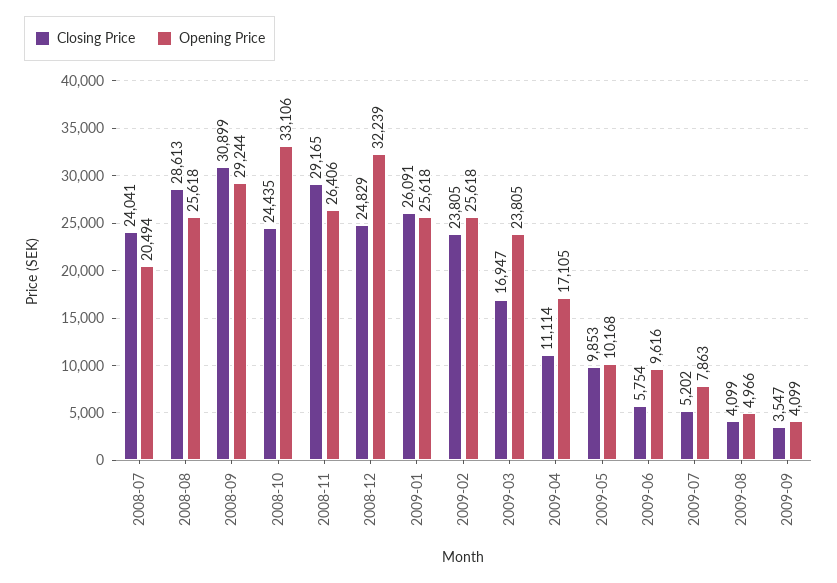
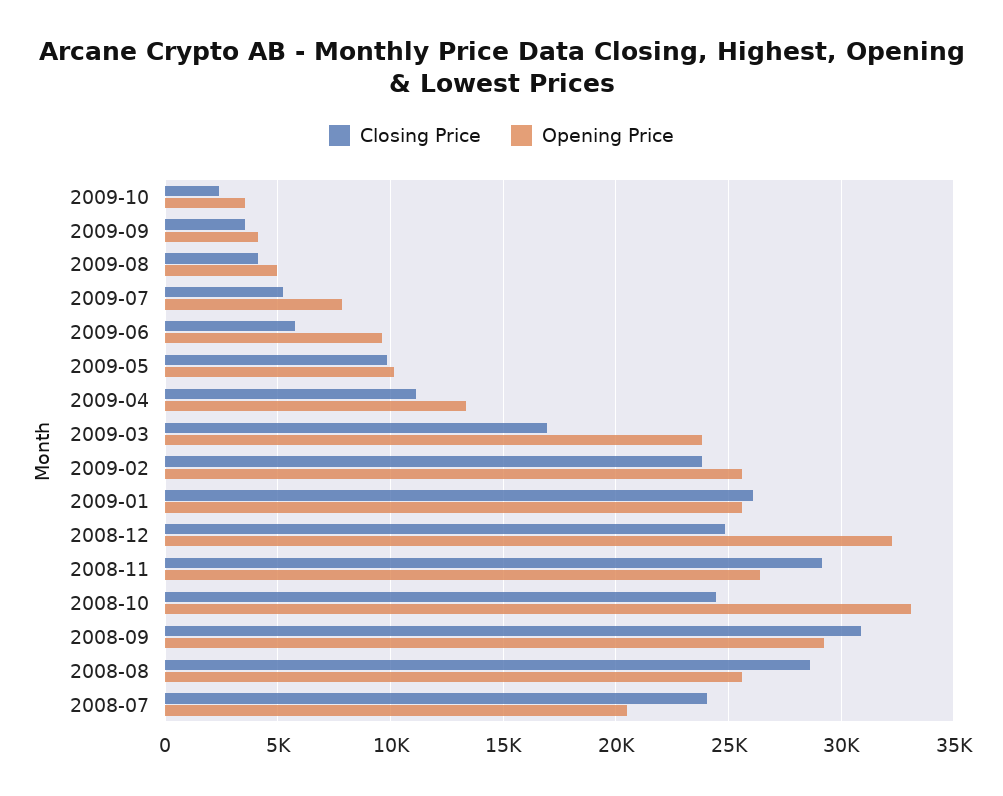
Opening Price, 2009-04: 17105 -> 13500
Closing Price, 2009-10: none -> 2500
Opening Price, 2009-10: none -> 3500

